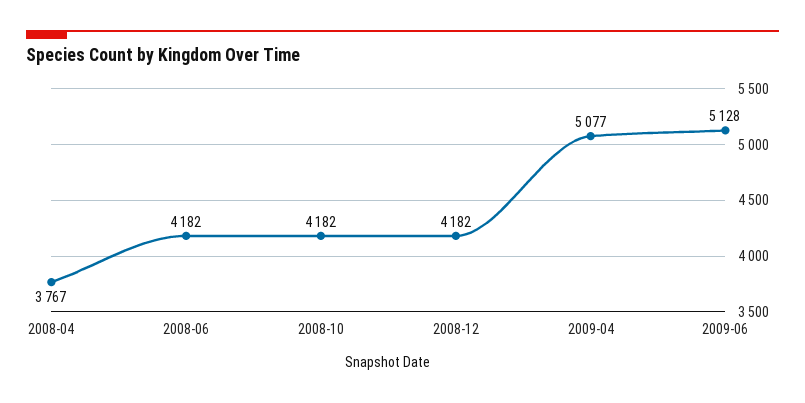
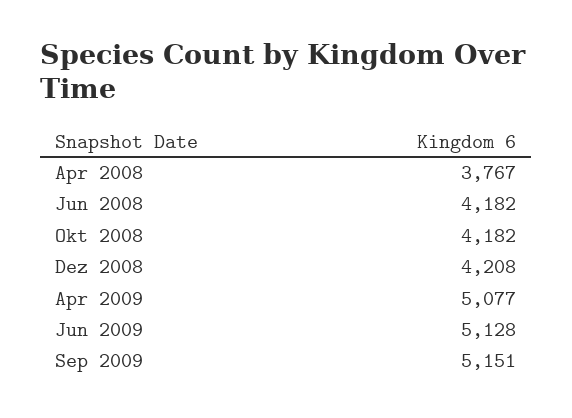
2008-12: 4182 -> 4208
Sep 2009: none -> 5151

